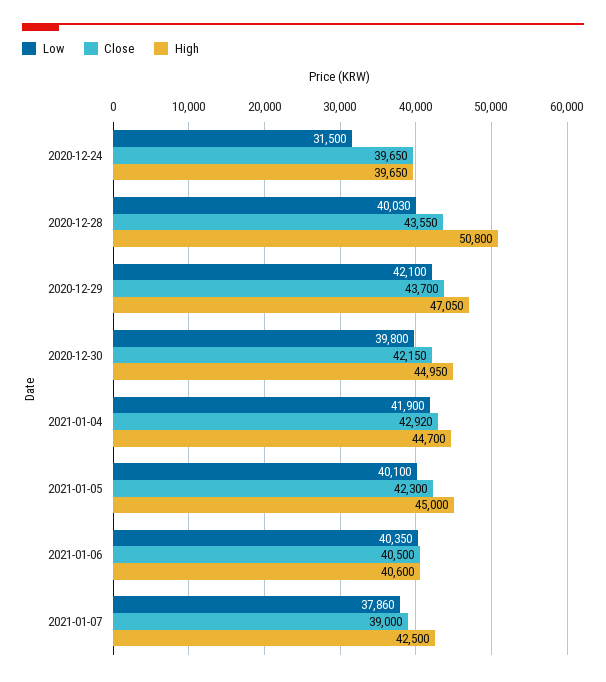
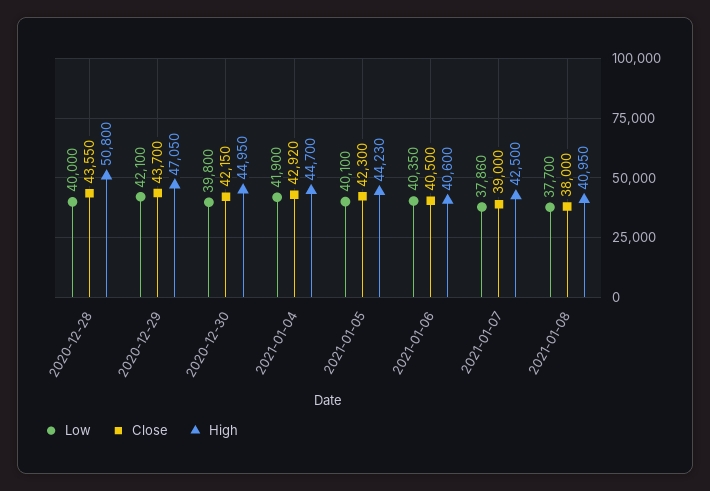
Low, 2020-12-24: 31500 -> none
Close, 2020-12-24: 39650 -> none
High, 2020-12-24: 39650 -> none
Low, 2020-12-28: 40030 -> 40000
High, 2021-01-05: 45000 -> 44230
Low, 2021-01-08: none -> 37700
Close, 2021-01-08: none -> 38000
High, 2021-01-08: none -> 40950

